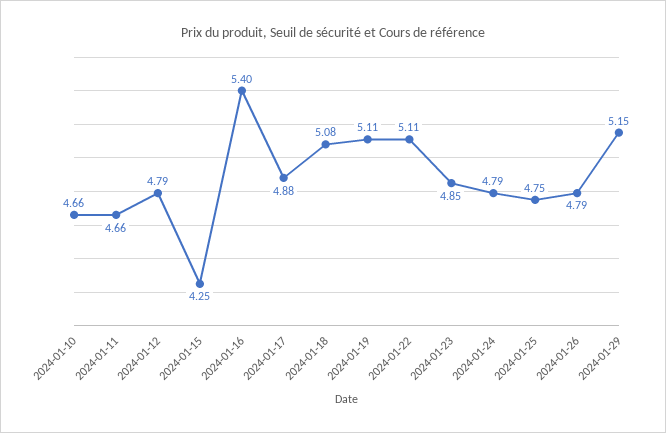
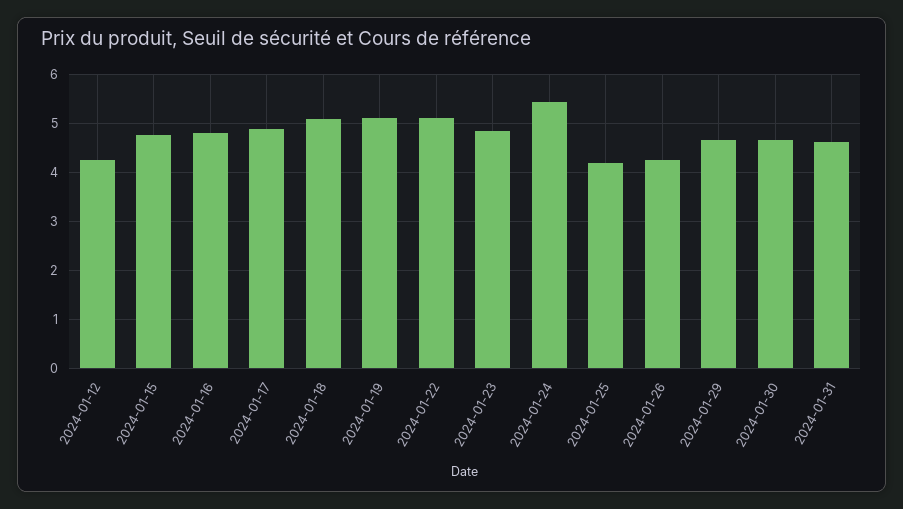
2024-01-10: 4.66 -> none
2024-01-11: 4.66 -> none
2024-01-12: 4.79 -> 4.2
2024-01-15: 4.25 -> 4.8
2024-01-16: 5.4 -> 4.8
2024-01-24: 4.79 -> 5.4
2024-01-25: 4.75 -> 4.2
2024-01-26: 4.79 -> 4.2
2024-01-29: 5.15 -> 4.6
2024-01-30: none -> 4.6
2024-01-31: none -> 4.6

